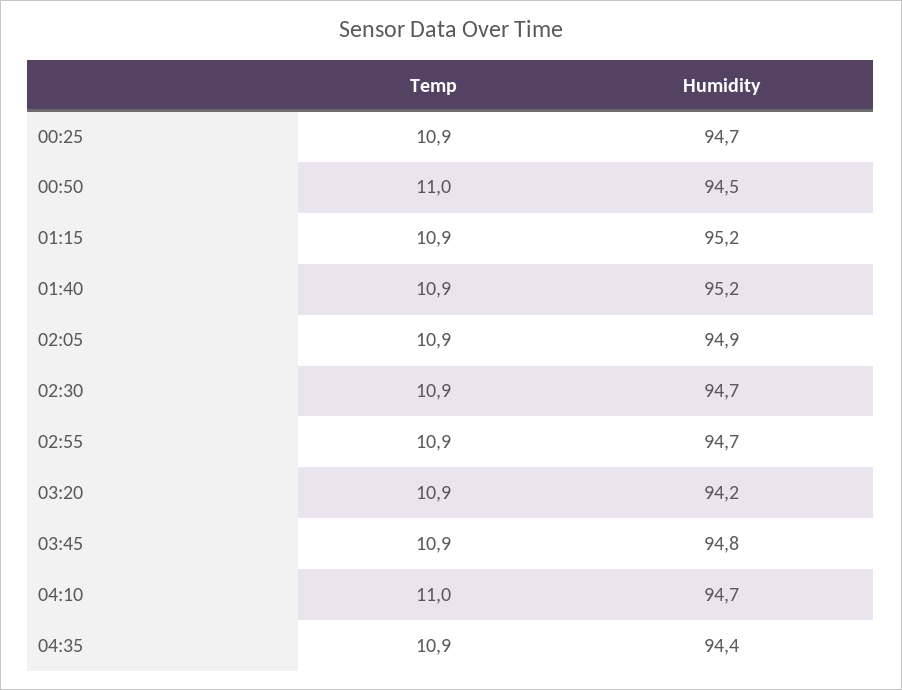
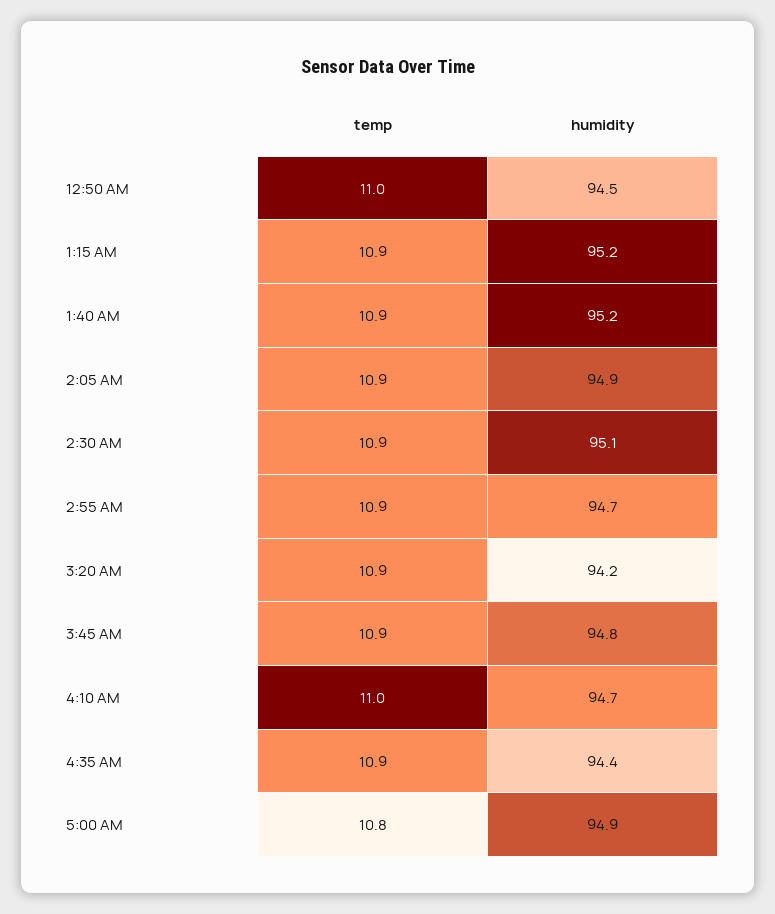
Temp, 00:25: 10.9 -> none
Humidity, 00:25: 94.7 -> none
Humidity, 02:30: 94.7 -> 95.1
Temp, 5:00 AM: none -> 10.8
Humidity, 5:00 AM: none -> 94.9

